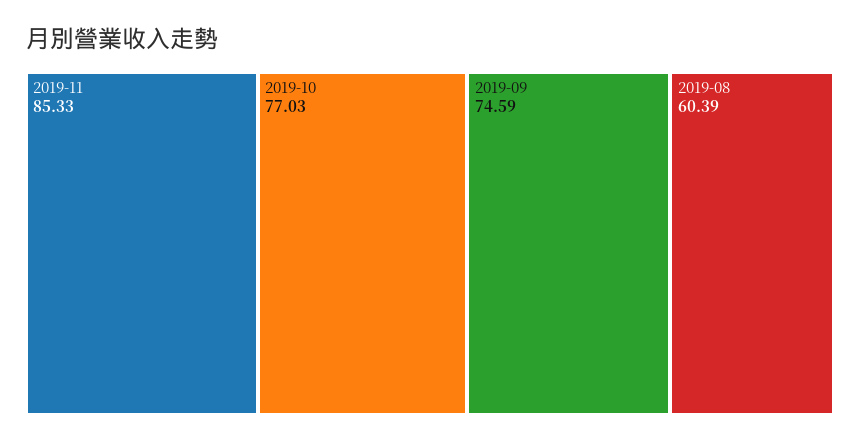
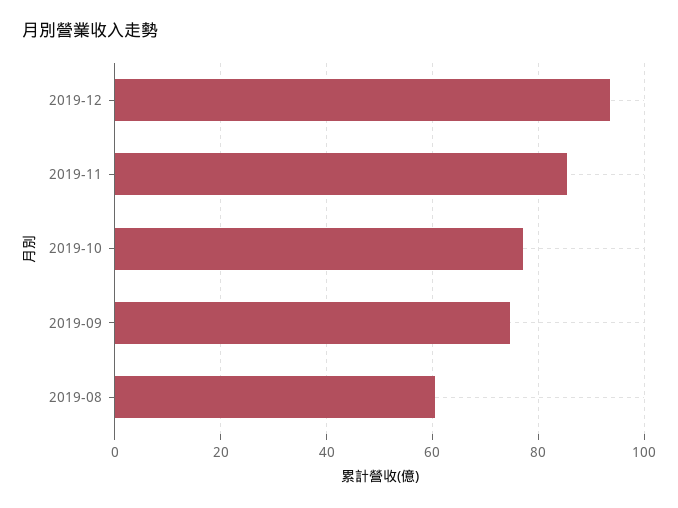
2019-12: none -> 94

